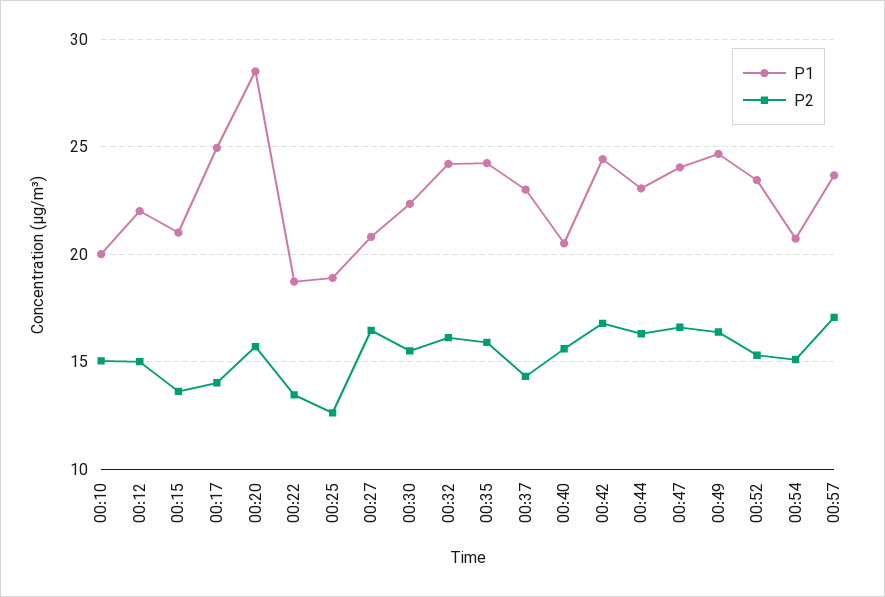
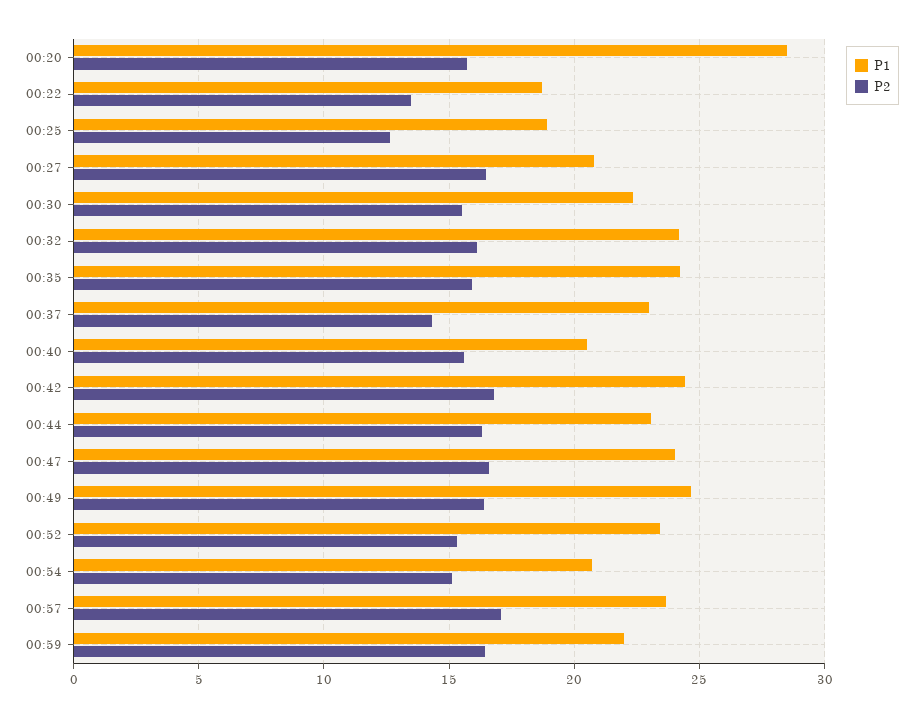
P1, 00:10: 20 -> none
P2, 00:10: 15 -> none
P1, 00:12: 22 -> none
P2, 00:12: 15 -> none
P1, 00:15: 21 -> none
P2, 00:15: 13.5 -> none
P1, 00:17: 25 -> none
P2, 00:17: 14 -> none
P1, 00:59: none -> 22
P2, 00:59: none -> 16.5

